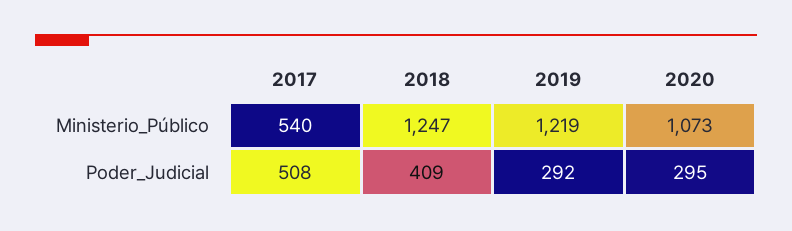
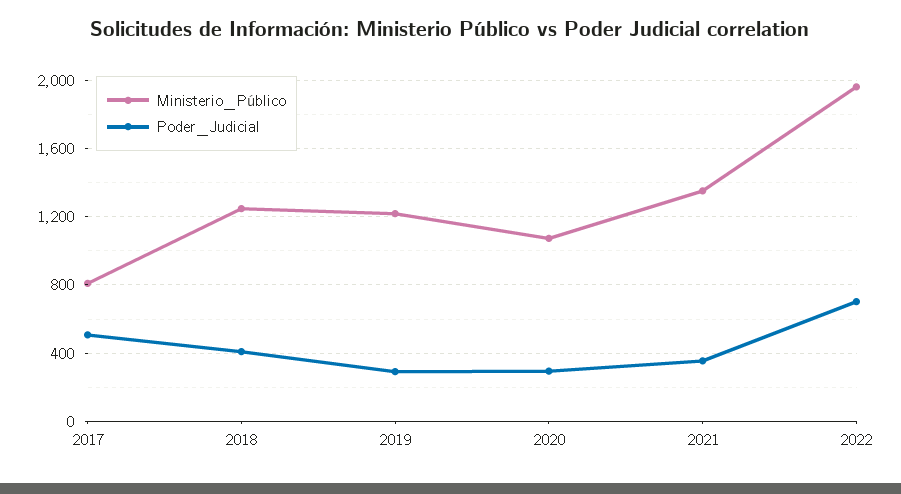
Ministerio_Público, 2017: 540 -> 800
Ministerio_Público, 2021: none -> 1350
Poder_Judicial, 2021: none -> 350
Ministerio_Público, 2022: none -> 1950
Poder_Judicial, 2022: none -> 700

